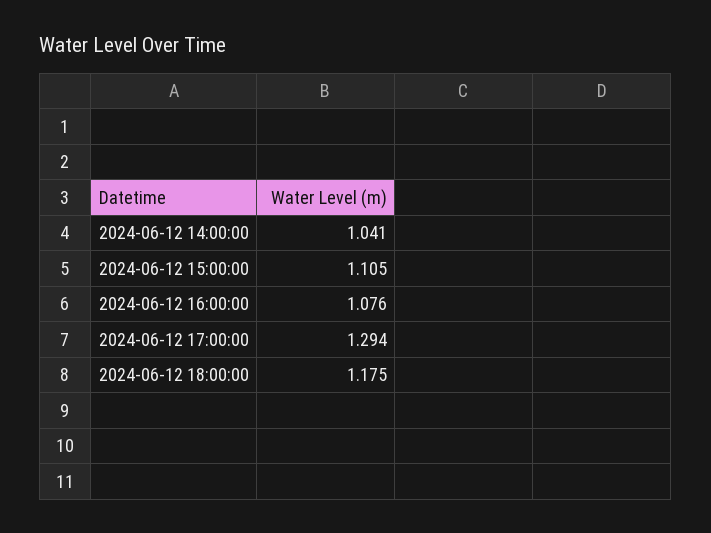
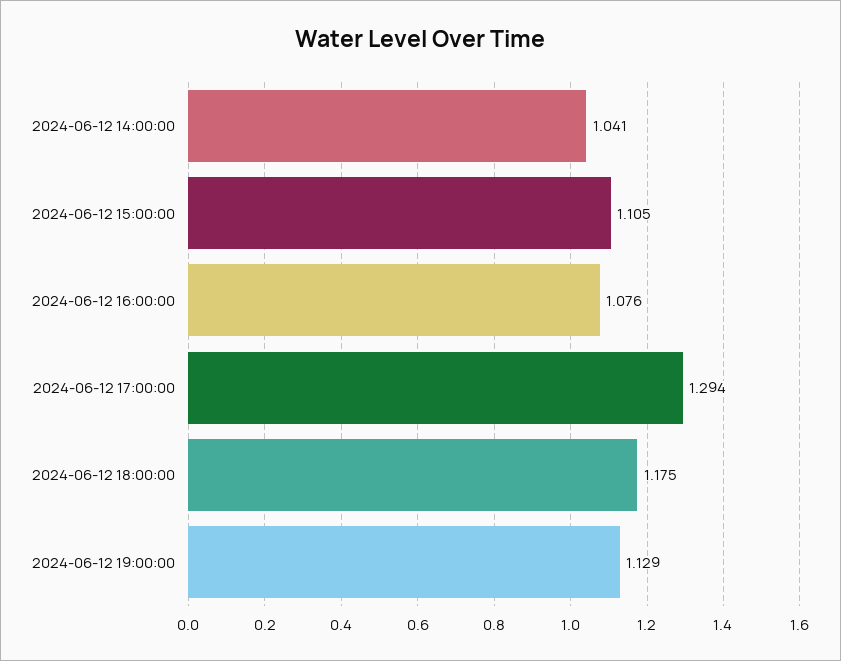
2024-06-12 19:00:00: none -> 1.129

